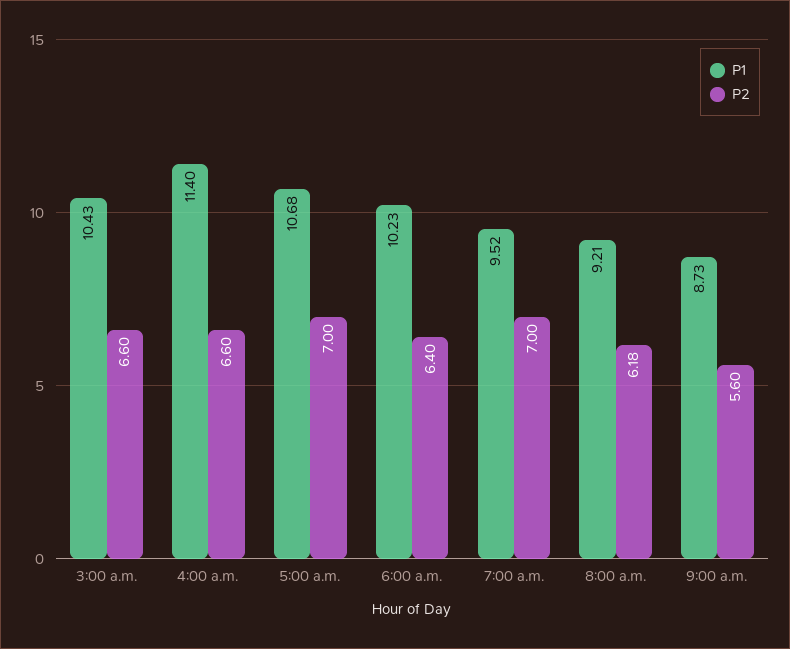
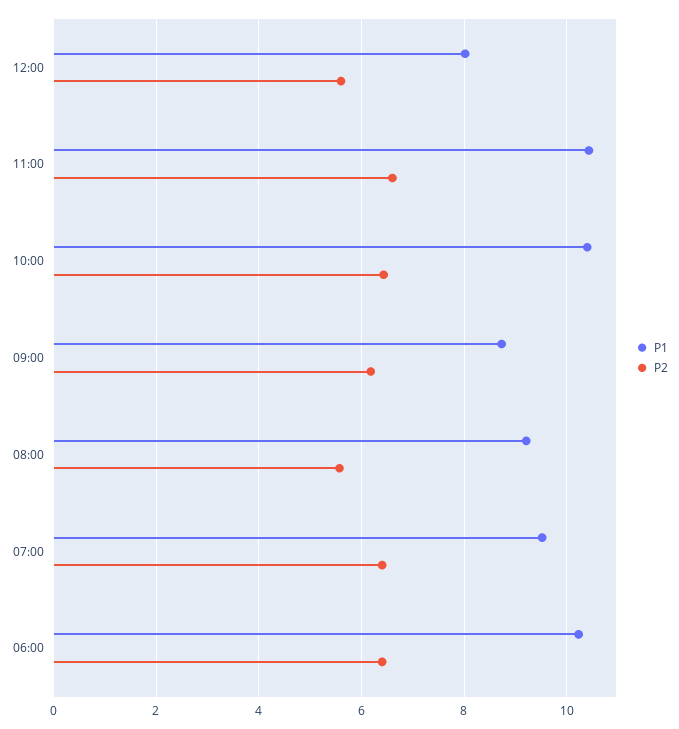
P1, 3:00 a.m.: 10.43 -> none
P2, 3:00 a.m.: 6.6 -> none
P1, 4:00 a.m.: 11.4 -> none
P2, 4:00 a.m.: 6.6 -> none
P1, 5:00 a.m.: 10.68 -> none
P2, 5:00 a.m.: 7 -> none
P2, 7:00 a.m.: 7 -> 6.4
P2, 8:00 a.m.: 6.18 -> 5.6
P2, 9:00 a.m.: 5.6 -> 6.2
P1, 12:00: none -> 8
P2, 12:00: none -> 5.6
P1, 11:00: none -> 10.4
P2, 11:00: none -> 6.6
P1, 10:00: none -> 10.4
P2, 10:00: none -> 6.4

